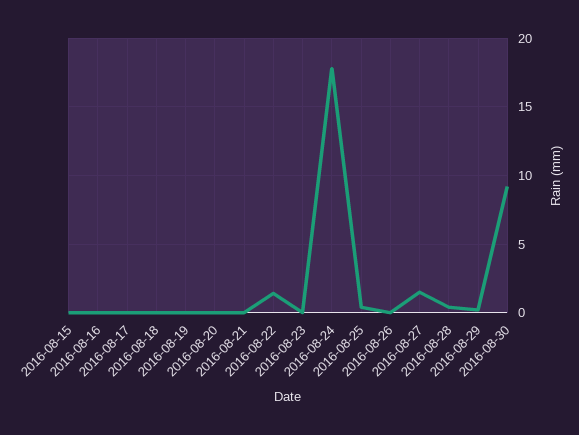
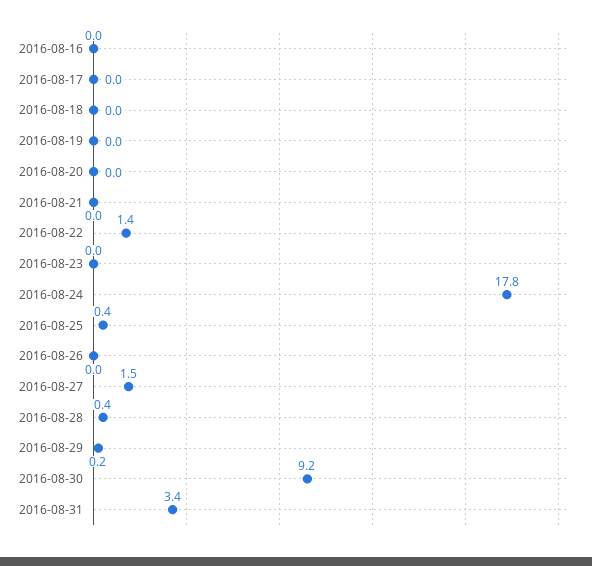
2016-08-15: 0 -> none
2016-08-31: none -> 3.4

